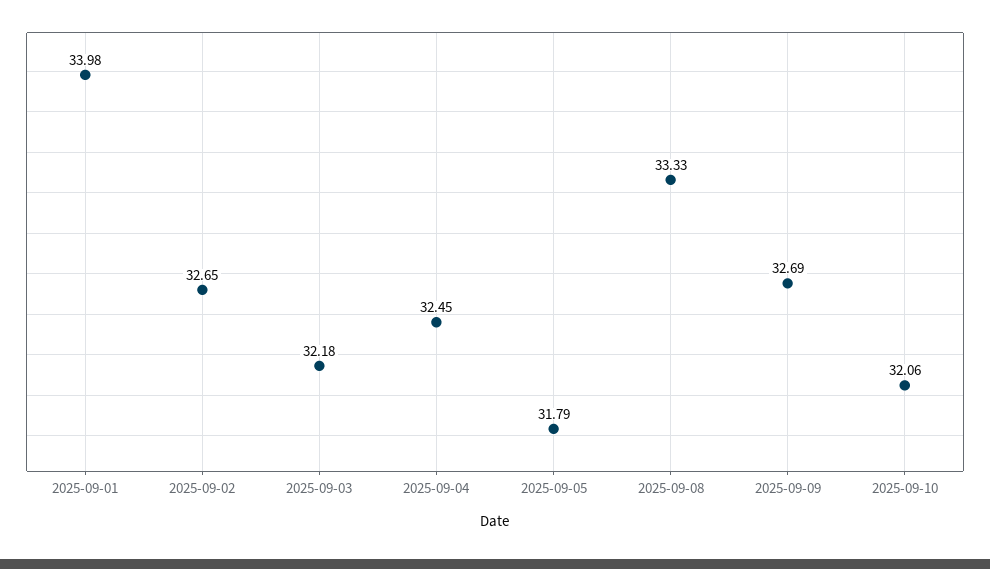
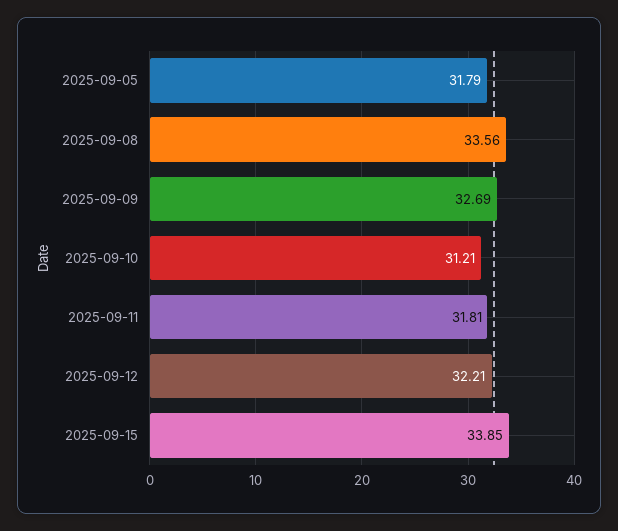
2025-09-01: 33.98 -> none
2025-09-02: 32.65 -> none
2025-09-03: 32.18 -> none
2025-09-04: 32.45 -> none
2025-09-08: 33.33 -> 33.56
2025-09-10: 32.06 -> 31.21
2025-09-11: none -> 31.81
2025-09-12: none -> 32.21
2025-09-15: none -> 33.85

